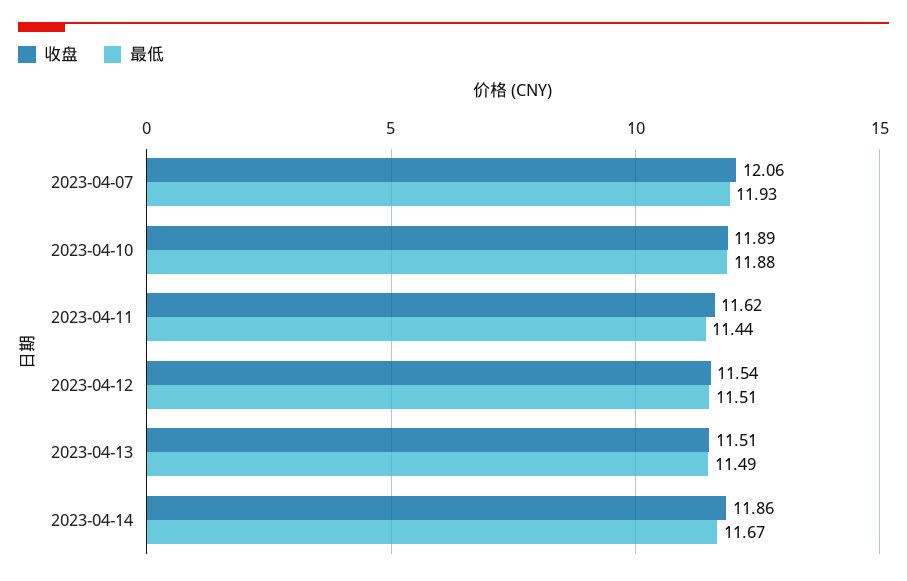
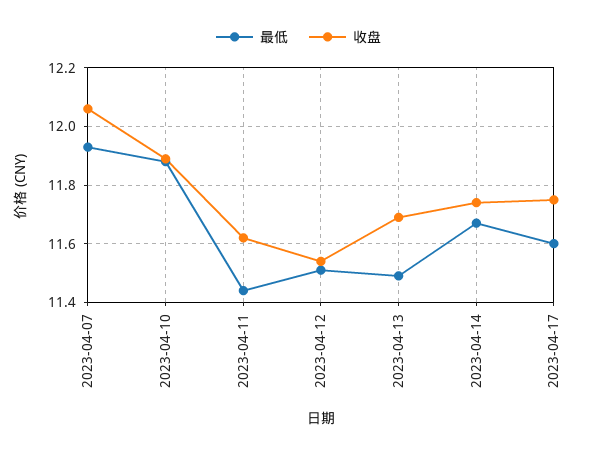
收盘, 2023-04-13: 11.51 -> 11.7
收盘, 2023-04-14: 11.86 -> 11.75
最低, 2023-04-17: none -> 11.6
收盘, 2023-04-17: none -> 11.75

